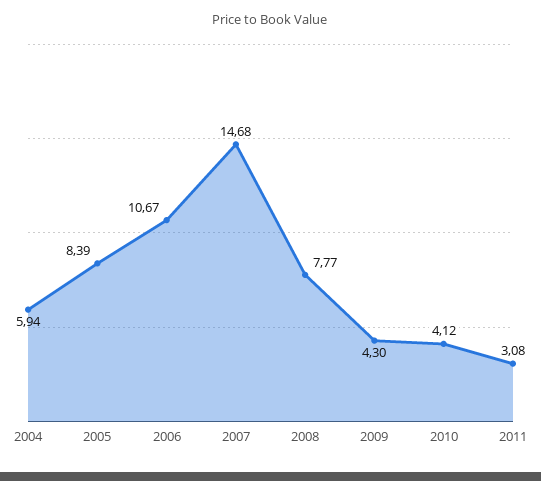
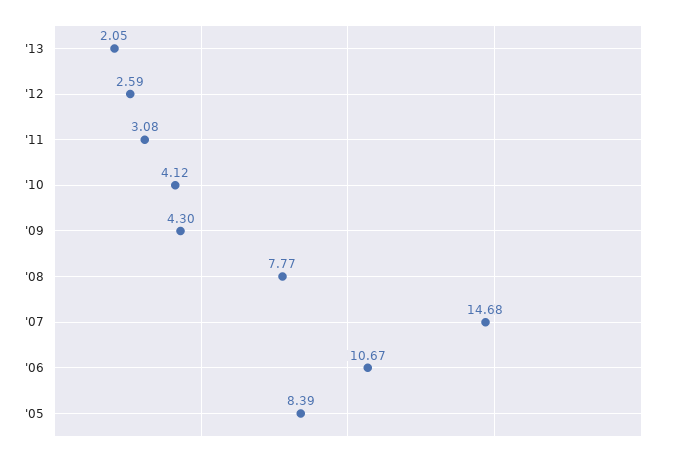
2004: 5.94 -> none
'13: none -> 2.05
'12: none -> 2.59

